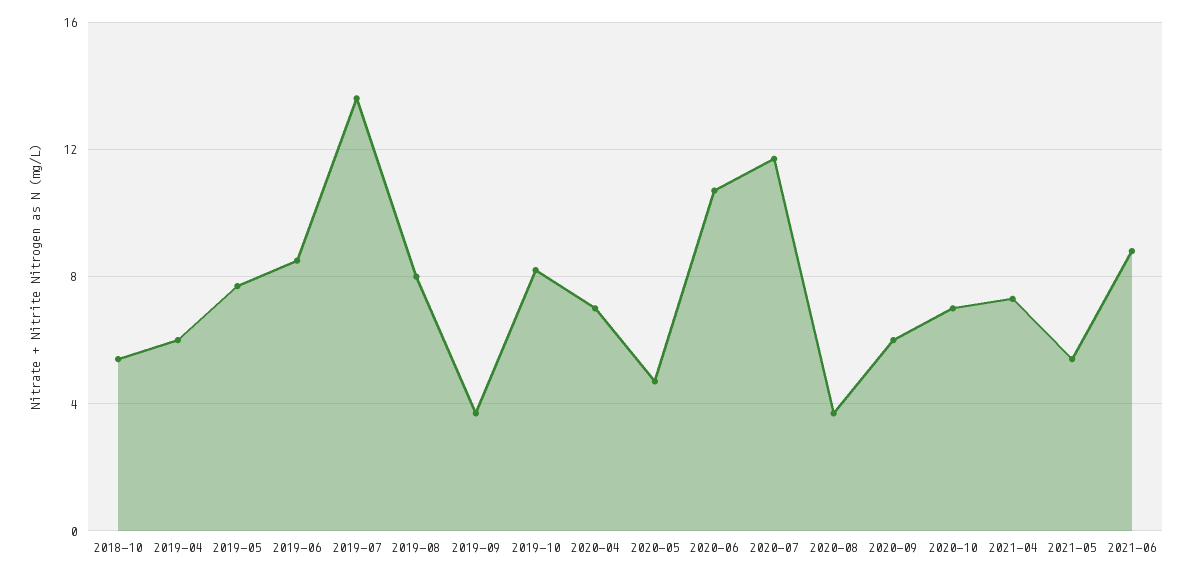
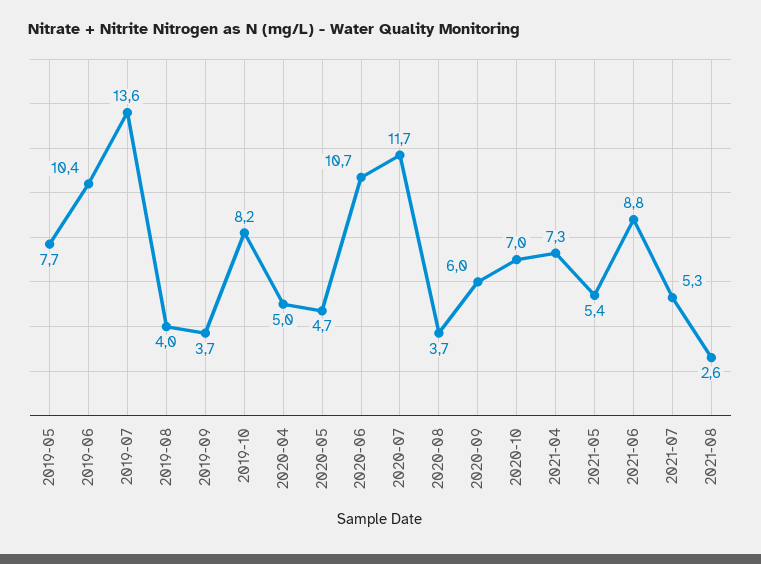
2018-10: 5.5 -> none
2019-04: 6 -> none
2019-06: 8.5 -> 10.4
2019-08: 8 -> 4
2020-04: 7 -> 5
2021-07: none -> 5.3
2021-08: none -> 2.6

